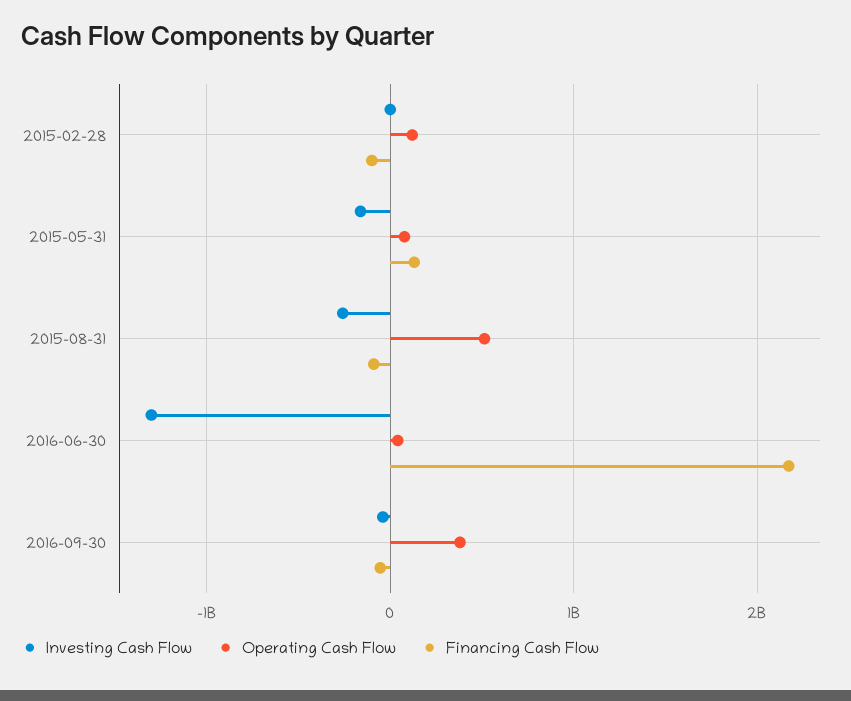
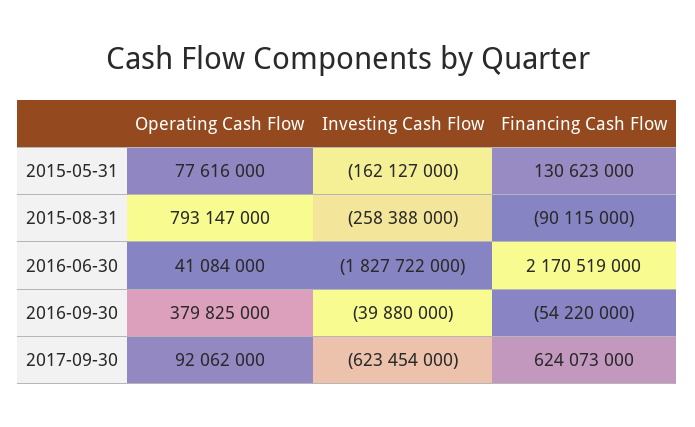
Investing Cash Flow, 2015-02-28: 0 -> none
Operating Cash Flow, 2015-02-28: 100000000 -> none
Financing Cash Flow, 2015-02-28: -100000000 -> none
Operating Cash Flow, 2015-08-31: 500000000 -> 793147000
Investing Cash Flow, 2016-06-30: -1300000000 -> -1827722000
Operating Cash Flow, 2017-09-30: none -> 92062000
Investing Cash Flow, 2017-09-30: none -> -623454000
Financing Cash Flow, 2017-09-30: none -> 624073000

